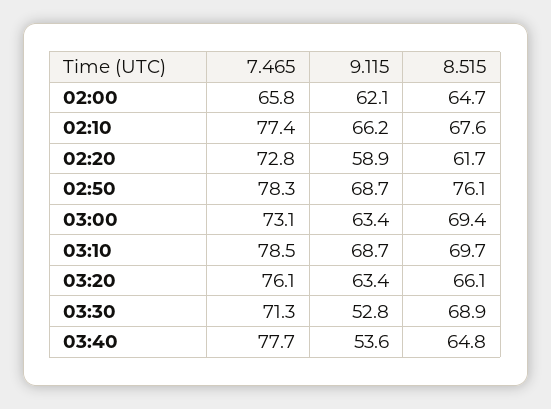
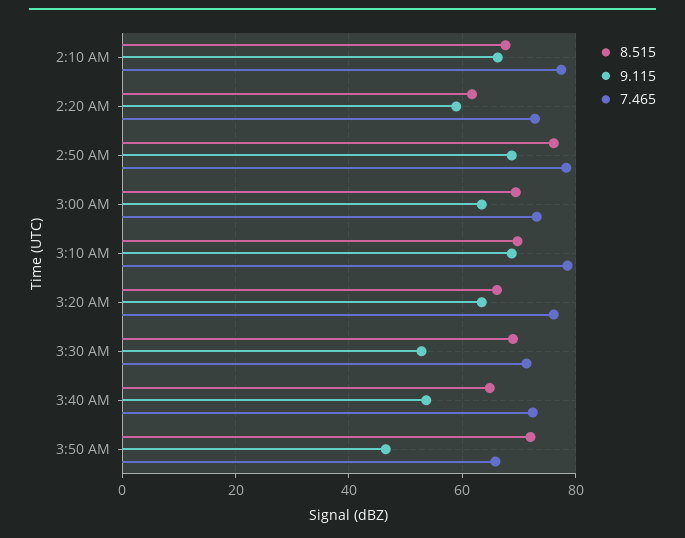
7.465, 02:00: 65.8 -> none
9.115, 02:00: 62.1 -> none
8.515, 02:00: 64.7 -> none
7.465, 03:40: 77.7 -> 72
8.515, 3:50 AM: none -> 72
9.115, 3:50 AM: none -> 46
7.465, 3:50 AM: none -> 66

